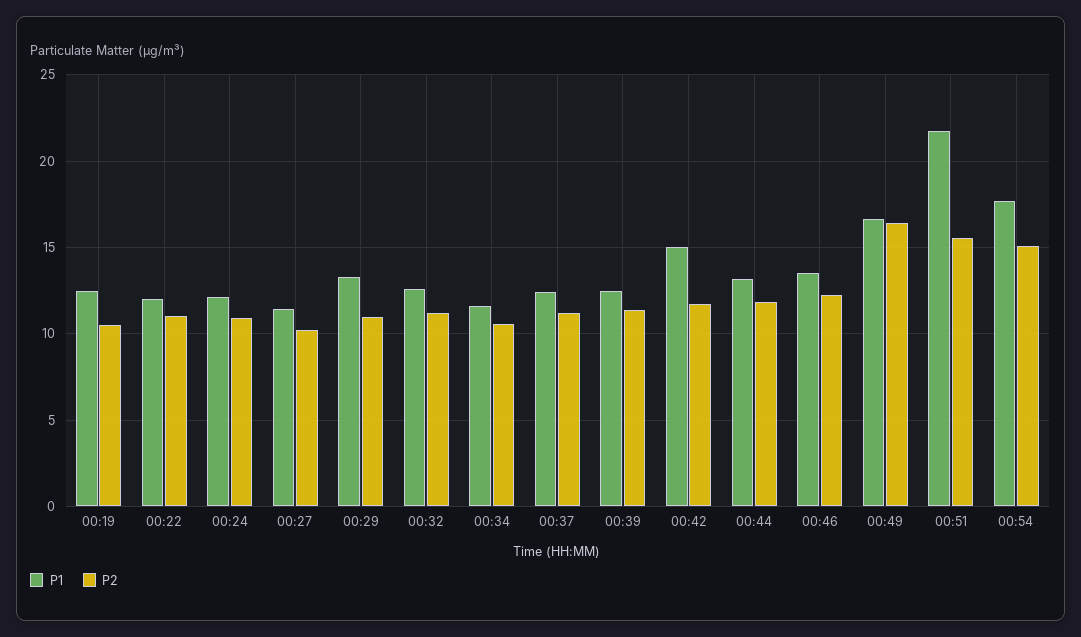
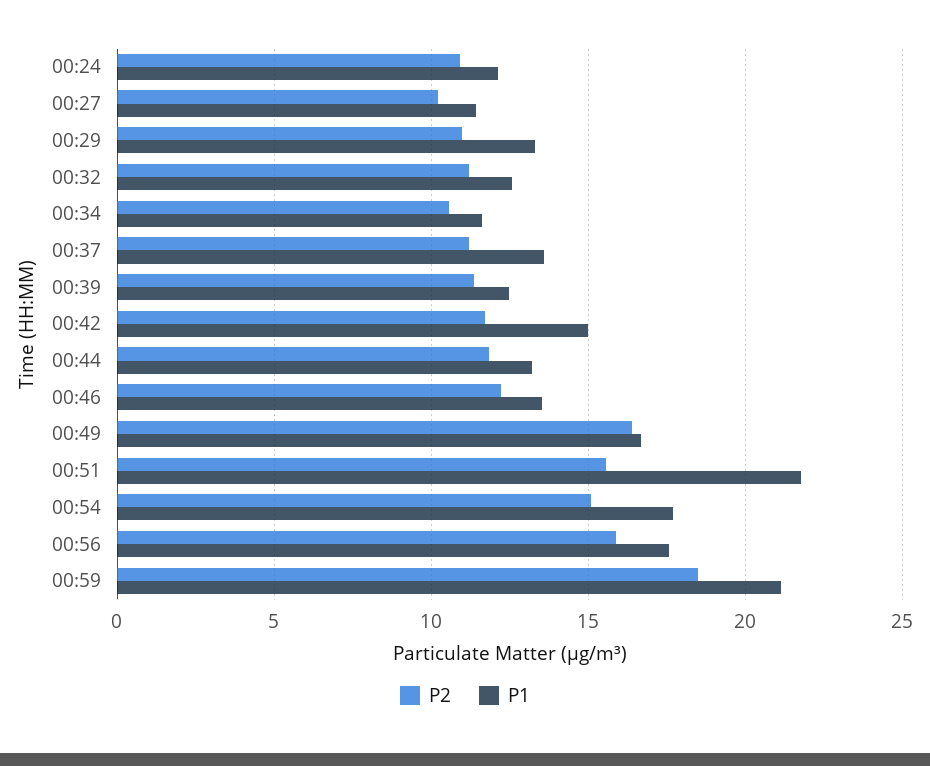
P1, 00:19: 12.5 -> none
P2, 00:19: 10.5 -> none
P1, 00:22: 12 -> none
P2, 00:22: 11 -> none
P1, 00:37: 12.5 -> 13.5
P2, 00:56: none -> 16
P1, 00:56: none -> 17.5
P2, 00:59: none -> 18.5
P1, 00:59: none -> 21

